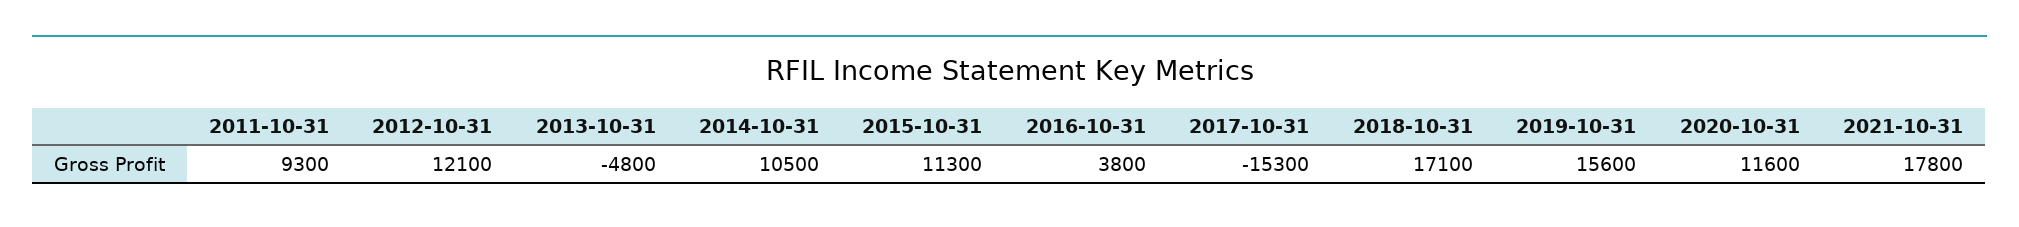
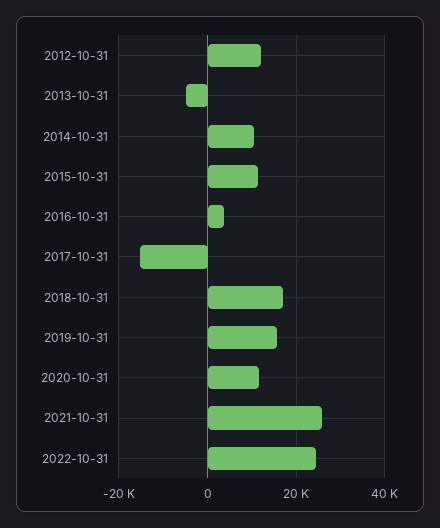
2011-10-31: 9300 -> none
2021-10-31: 17800 -> 26000
2022-10-31: none -> 24000

